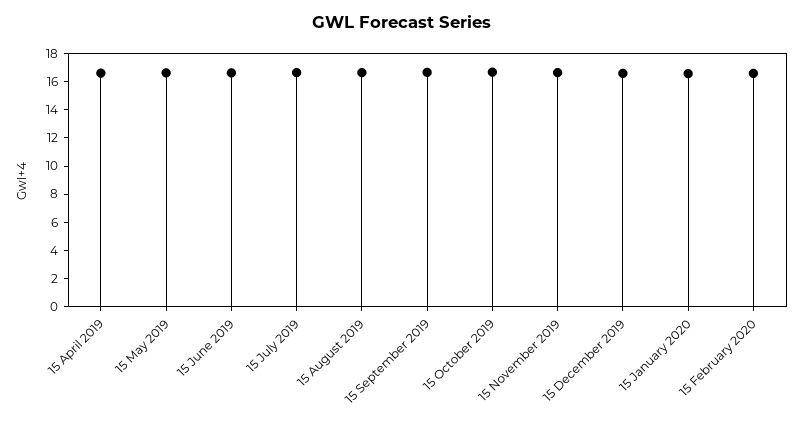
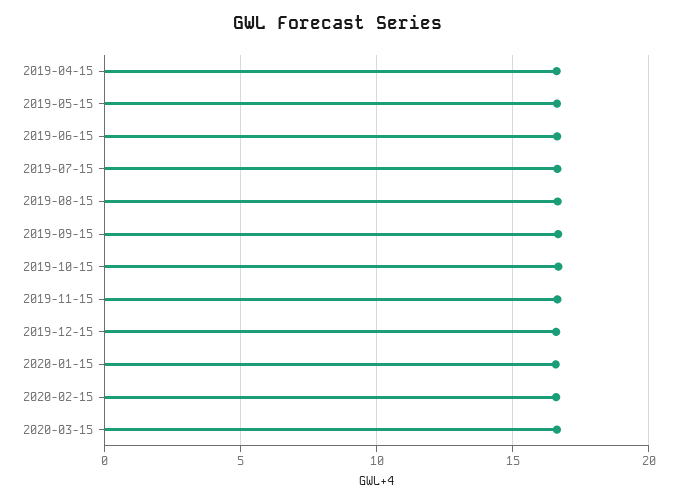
2020-03-15: none -> 16.5

